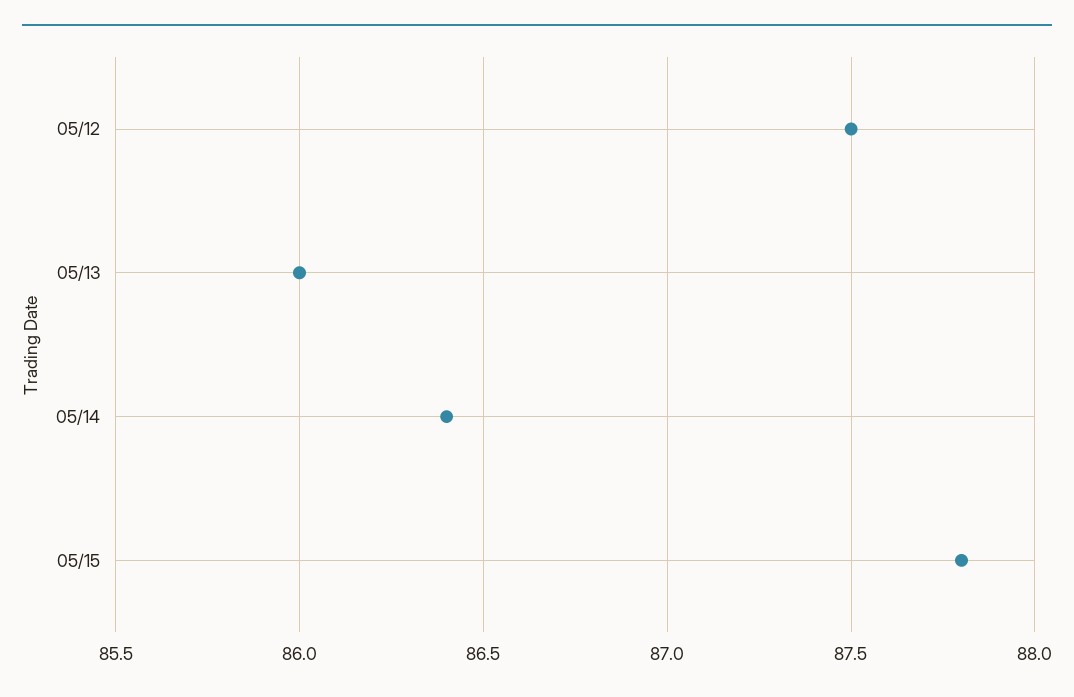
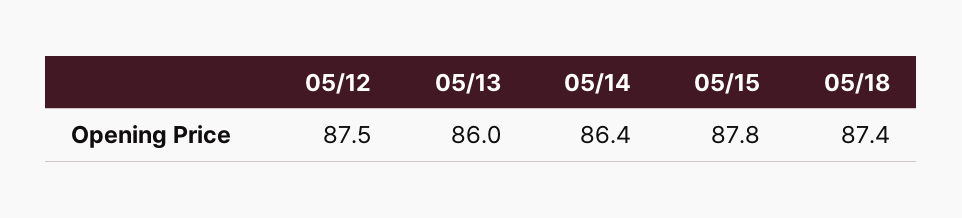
05/18: none -> 87.4

